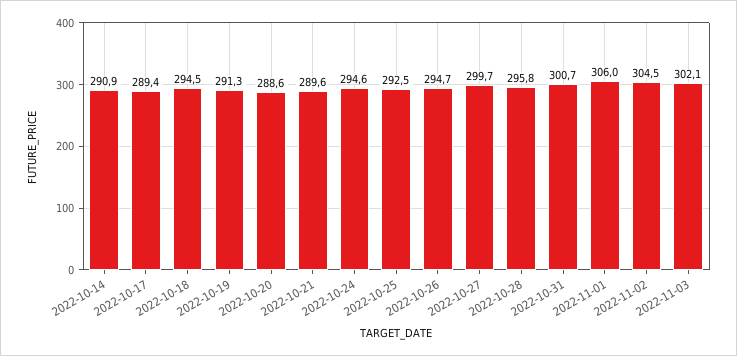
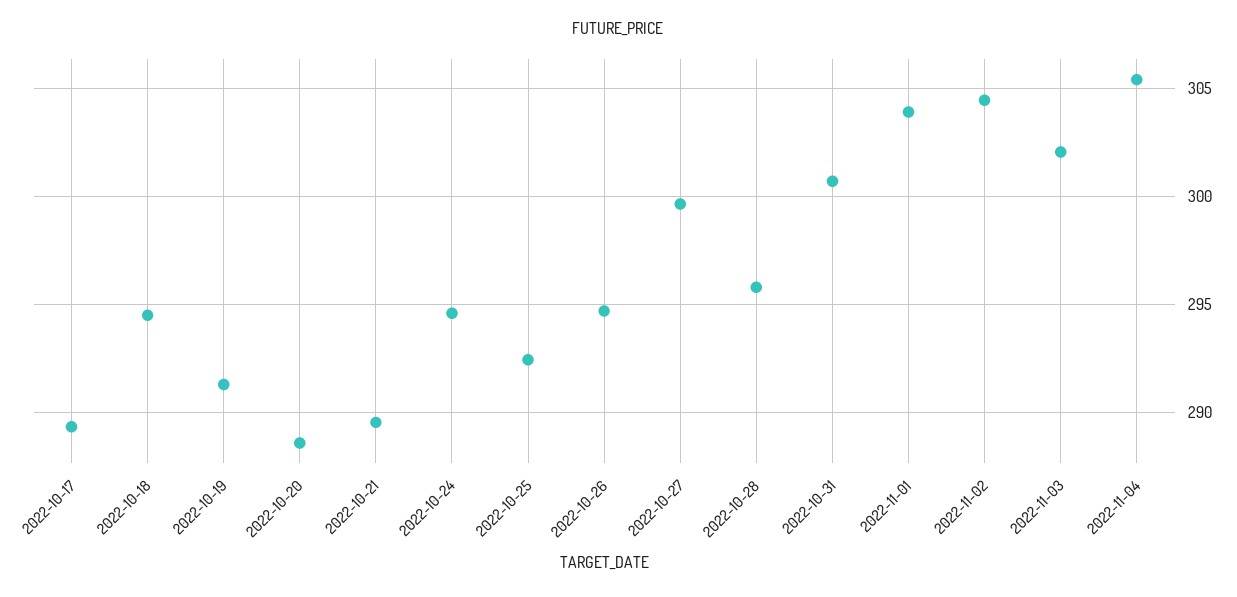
2022-10-14: 290.9 -> none
2022-11-01: 306 -> 304
2022-11-04: none -> 305.5

